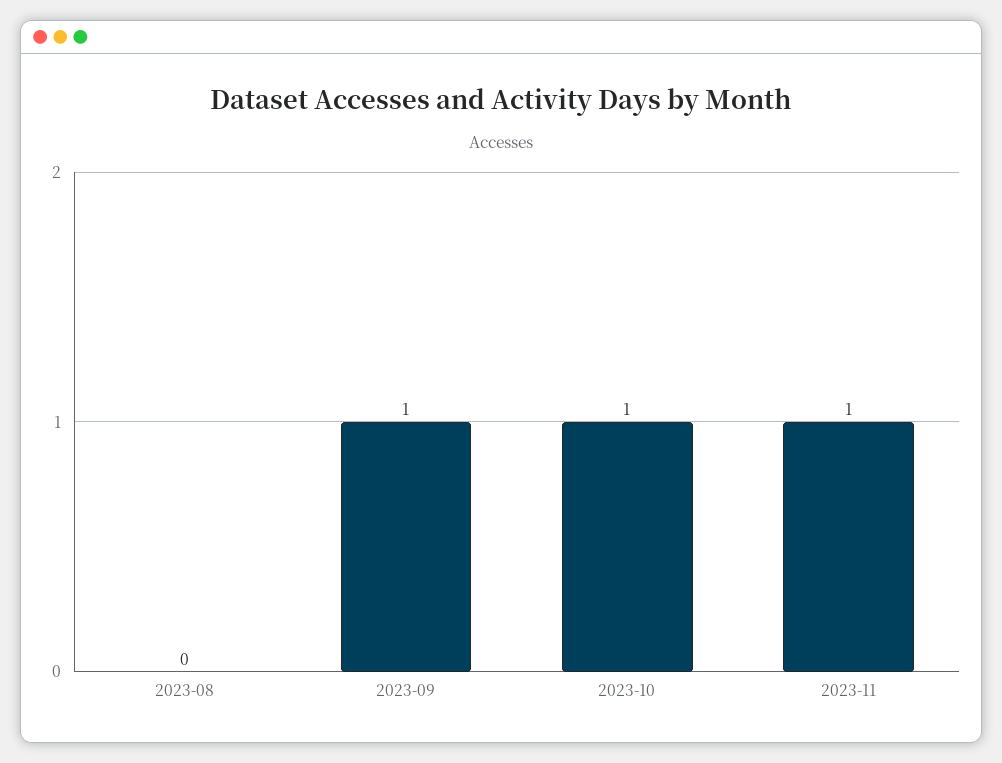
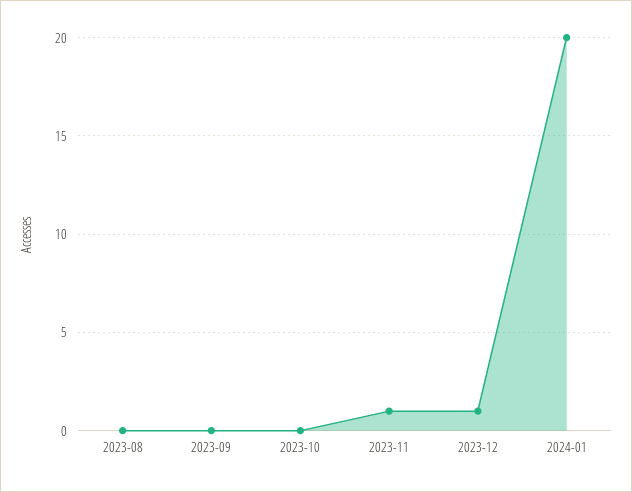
2023-09: 1 -> 0
2023-10: 1 -> 0
2023-12: none -> 1
2024-01: none -> 20

